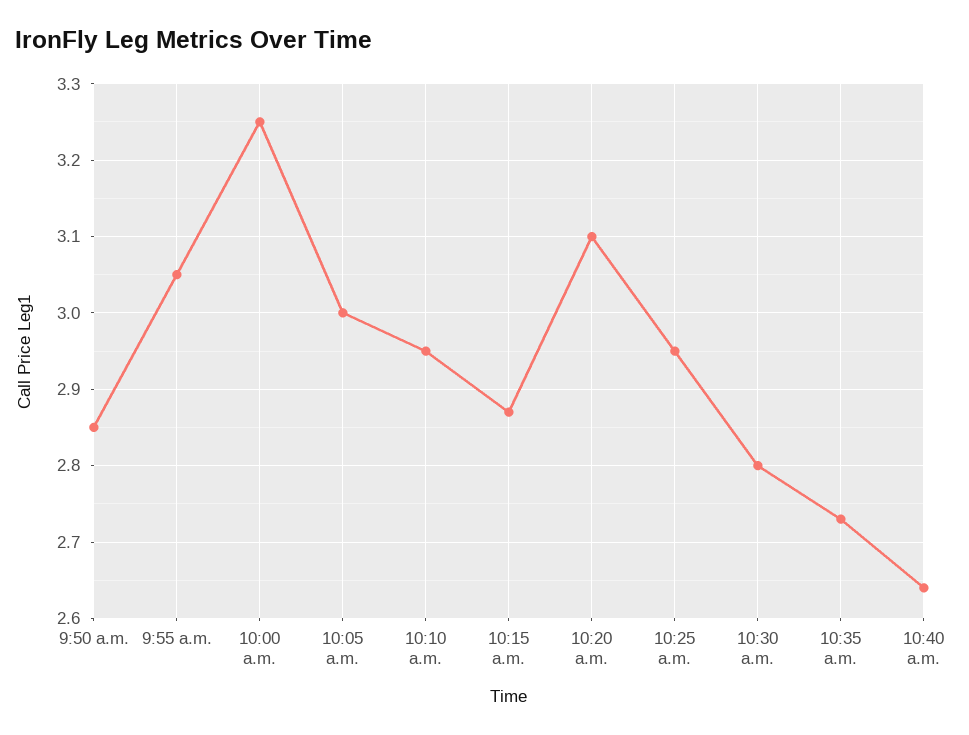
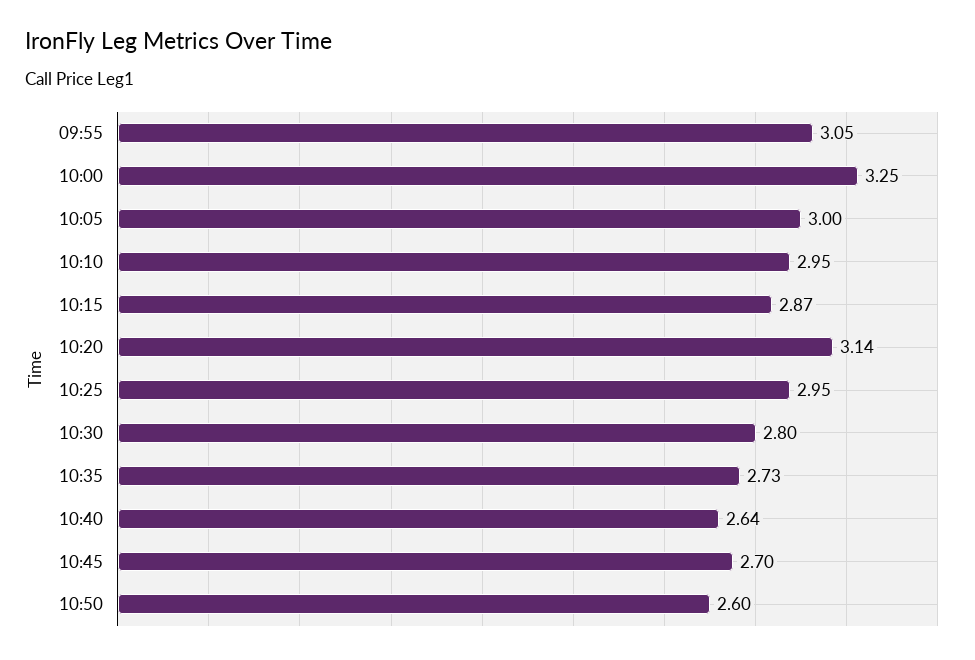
9:50 a.m.: 2.85 -> none
10:20 a.m.: 3.1 -> 3.14
10:45: none -> 2.7
10:50: none -> 2.6

